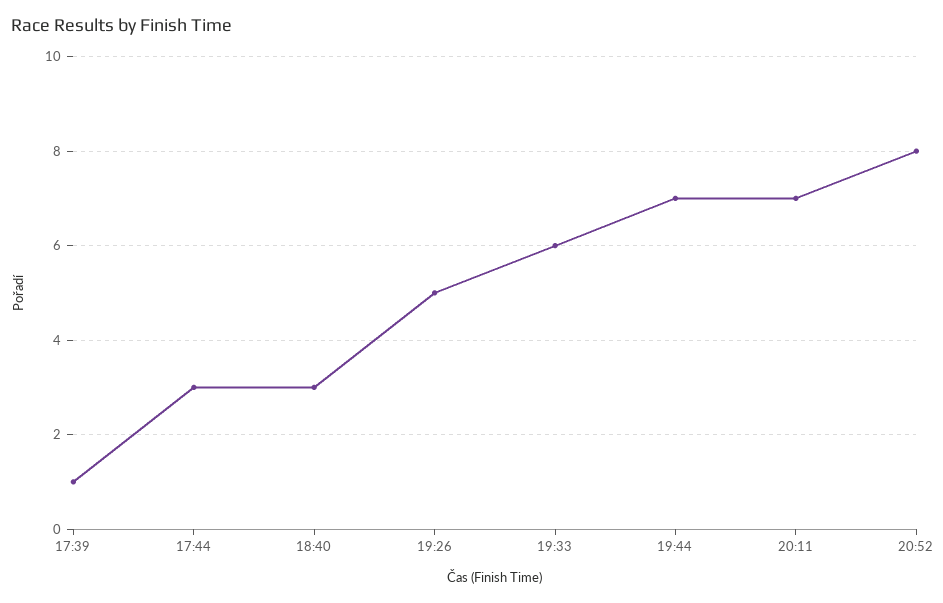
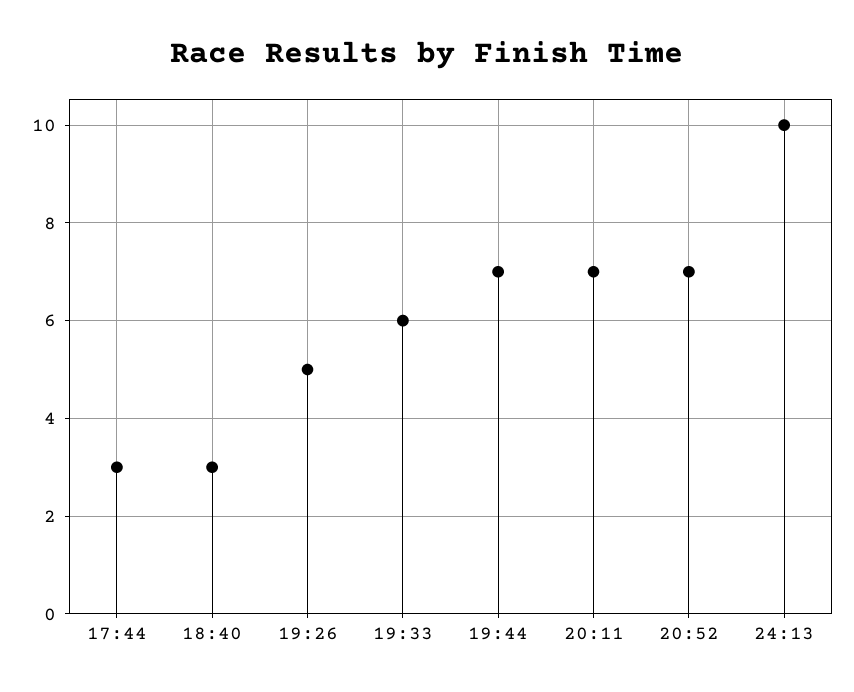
17:39: 1 -> none
20:52: 8 -> 7
24:13: none -> 10

